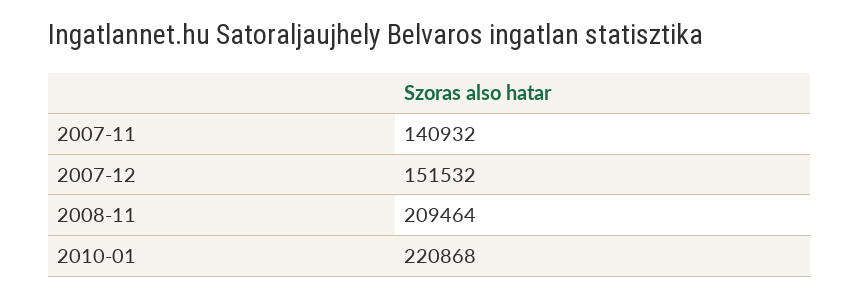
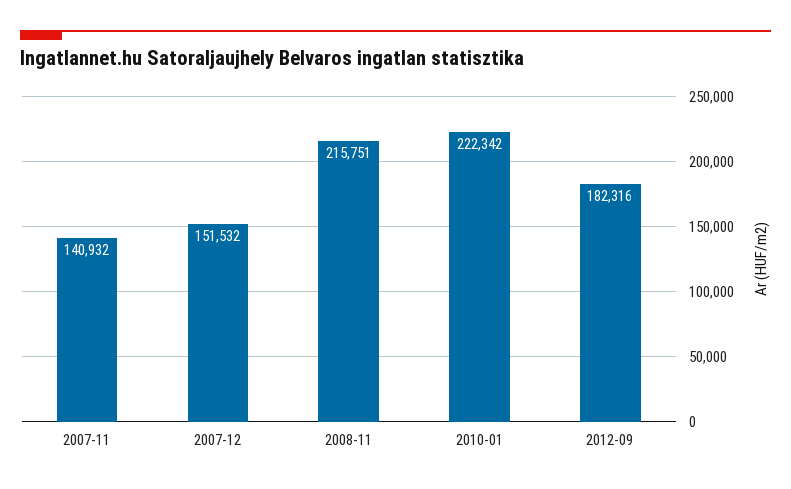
2008-11: 209464 -> 215751
2010-01: 220868 -> 222342
2012-09: none -> 182316

